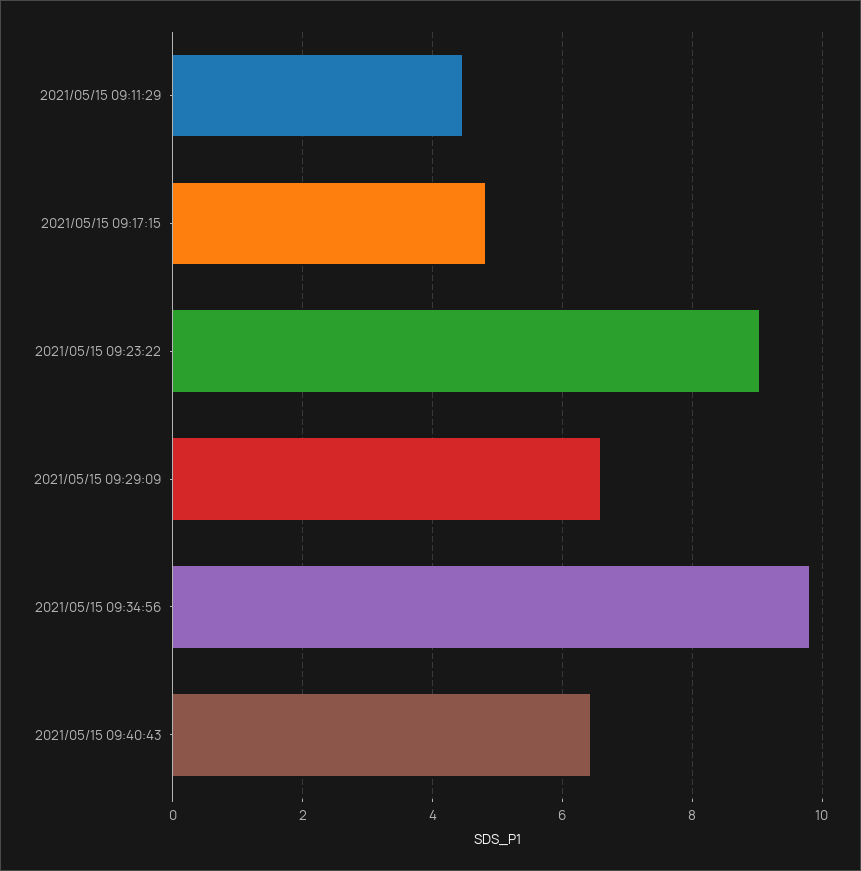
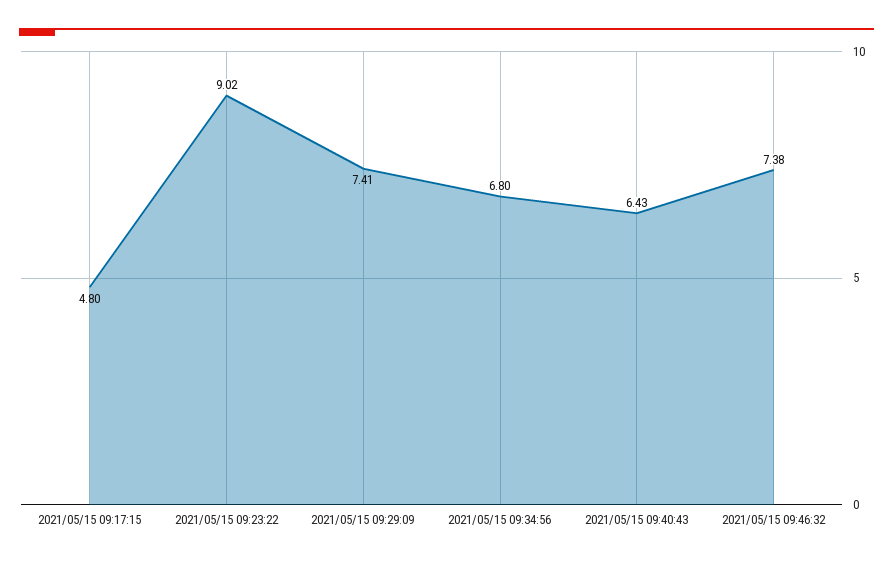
2021/05/15 09:11:29: 4.4 -> none
2021/05/15 09:29:09: 6.6 -> 7.41
2021/05/15 09:34:56: 9.8 -> 6.8
2021/05/15 09:46:32: none -> 7.38

